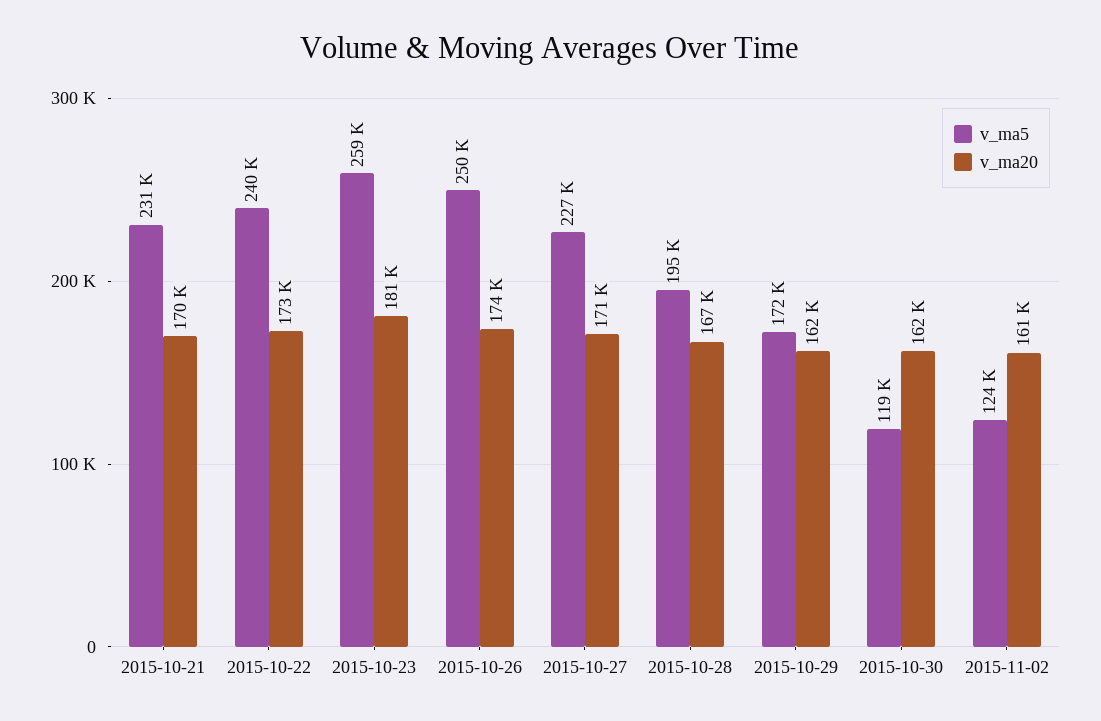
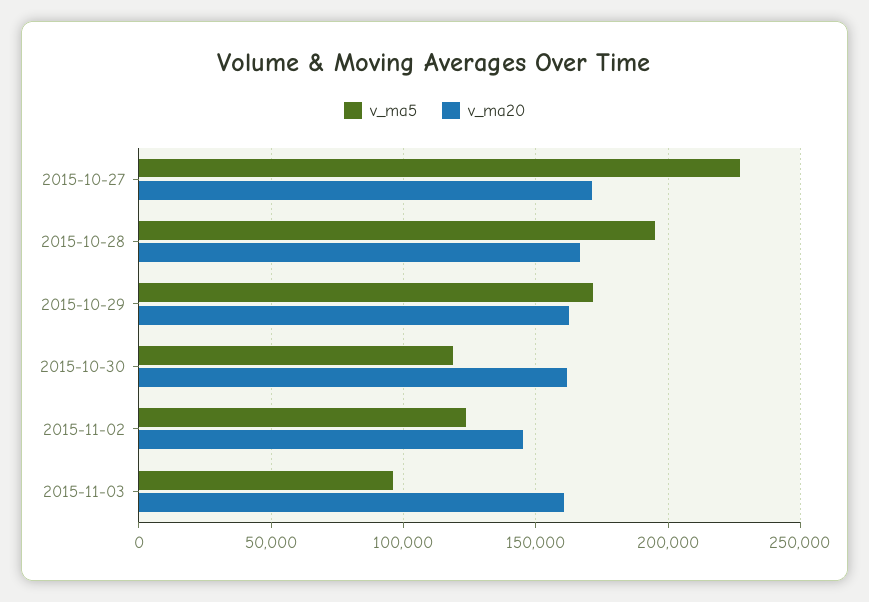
v_ma5, 2015-10-21: 231000 -> none
v_ma20, 2015-10-21: 170000 -> none
v_ma5, 2015-10-22: 240000 -> none
v_ma20, 2015-10-22: 173000 -> none
v_ma5, 2015-10-23: 259000 -> none
v_ma20, 2015-10-23: 181000 -> none
v_ma5, 2015-10-26: 250000 -> none
v_ma20, 2015-10-26: 174000 -> none
v_ma20, 2015-11-02: 161000 -> 145000
v_ma5, 2015-11-03: none -> 95000
v_ma20, 2015-11-03: none -> 160000

